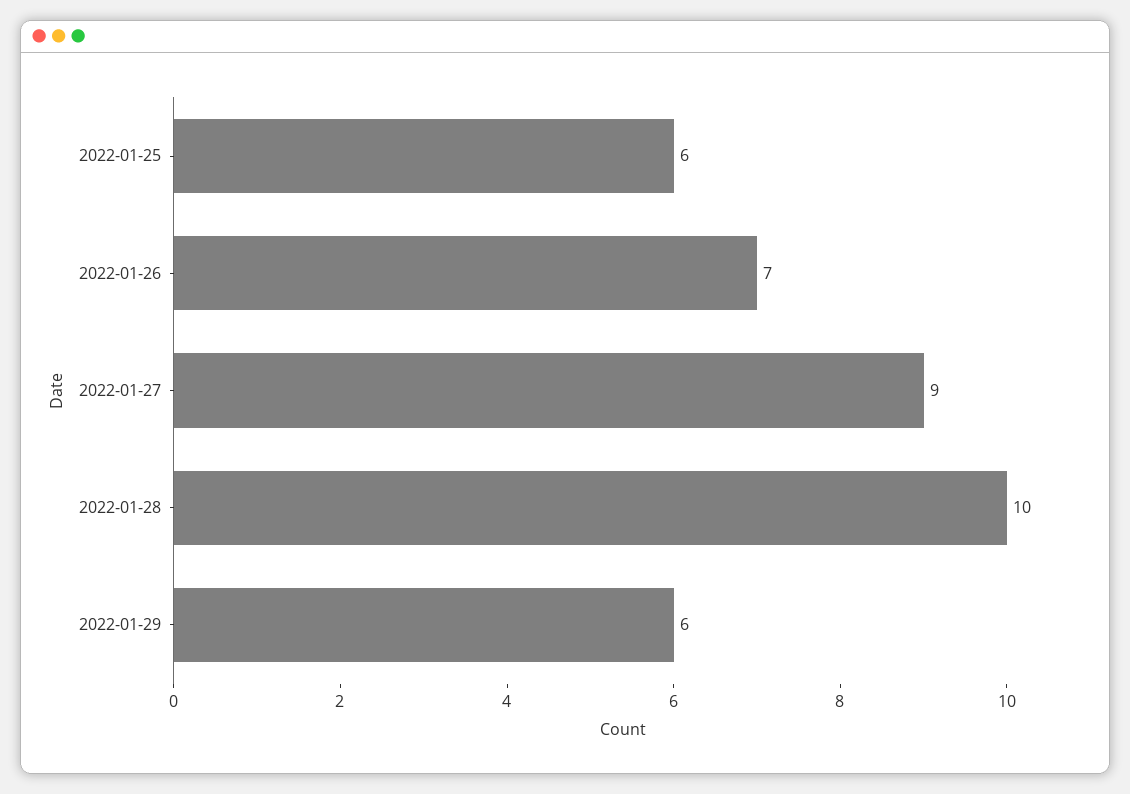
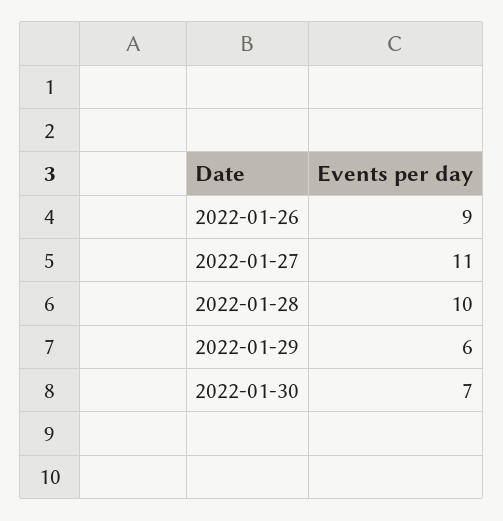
2022-01-25: 6 -> none
2022-01-26: 7 -> 9
2022-01-27: 9 -> 11
2022-01-30: none -> 7

